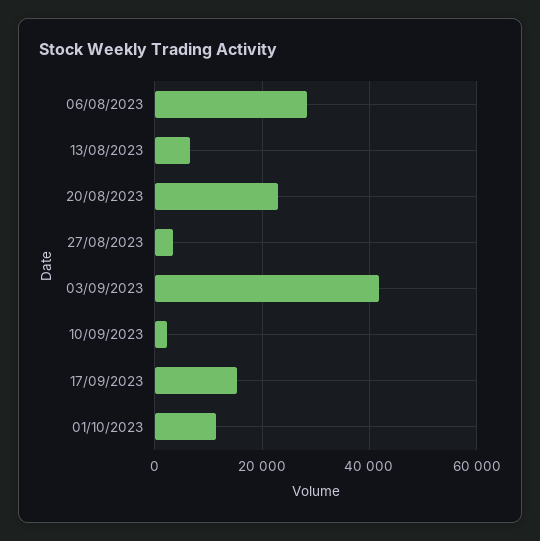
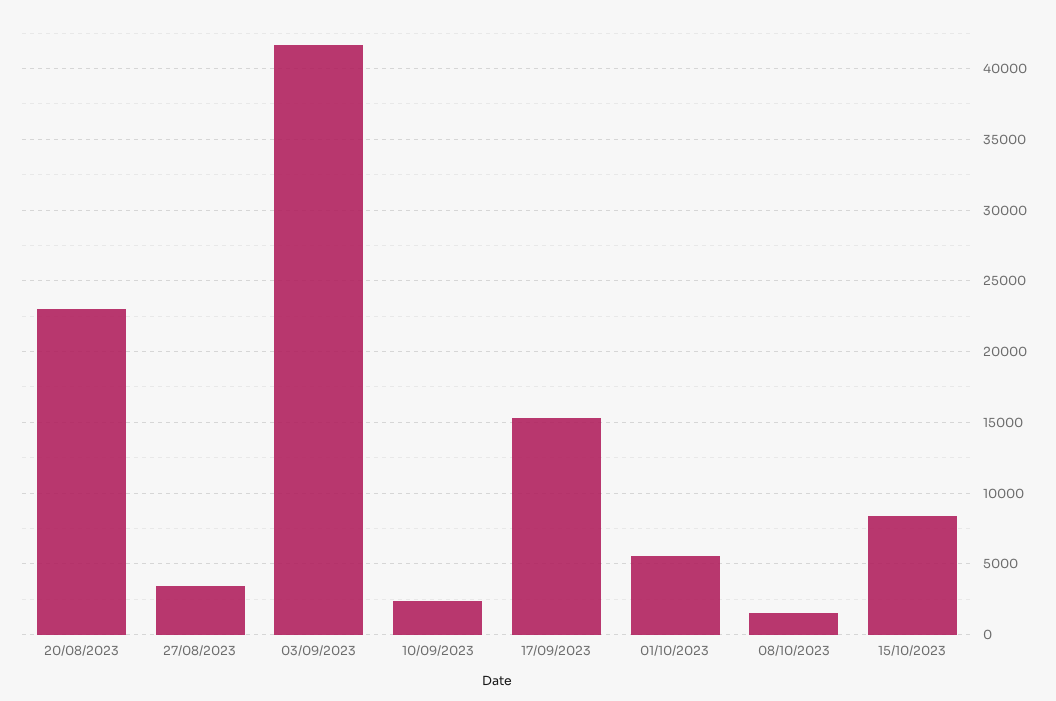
06/08/2023: 28000 -> none
13/08/2023: 6000 -> none
01/10/2023: 12000 -> 5500
08/10/2023: none -> 1500
15/10/2023: none -> 8500

